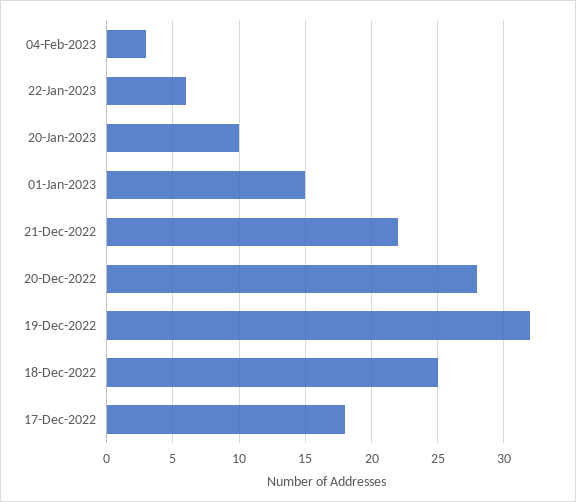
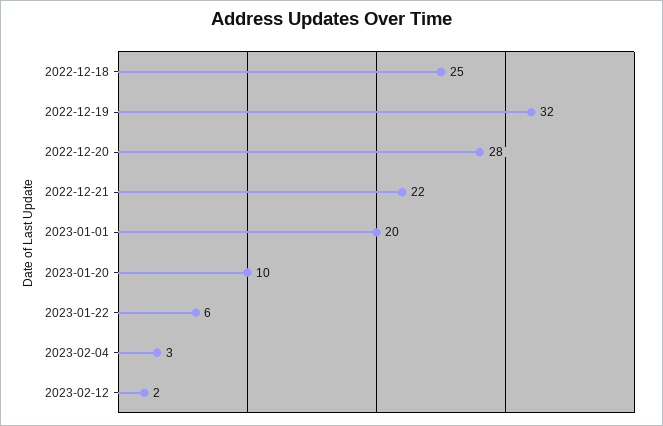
01-Jan-2023: 15 -> 20
17-Dec-2022: 18 -> none
2023-02-12: none -> 2

